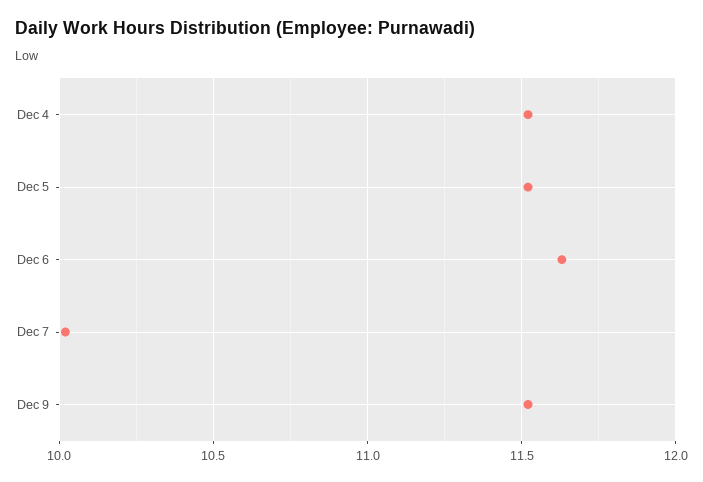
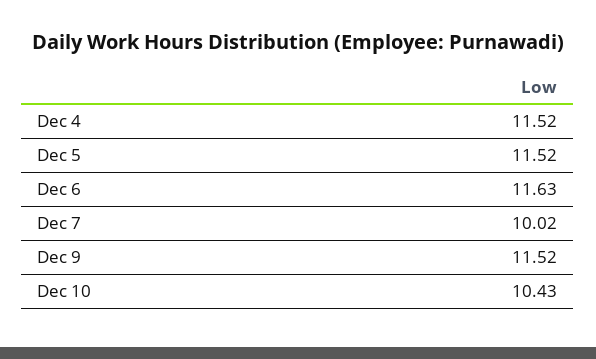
Dec 10: none -> 10.43

